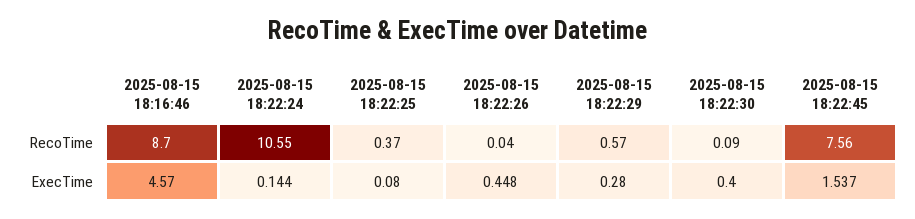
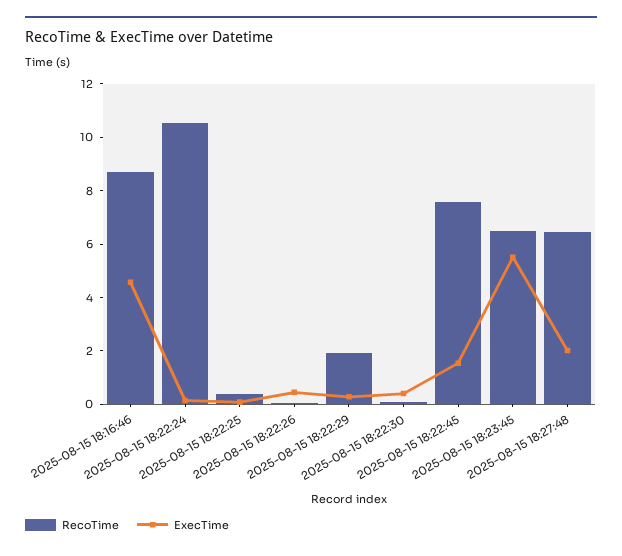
RecoTime, 2025-08-15 18:22:29: 0.57 -> 2
RecoTime, 2025-08-15 18:23:45: none -> 6.5
ExecTime, 2025-08-15 18:23:45: none -> 5.5
RecoTime, 2025-08-15 18:27:48: none -> 6.5
ExecTime, 2025-08-15 18:27:48: none -> 2

